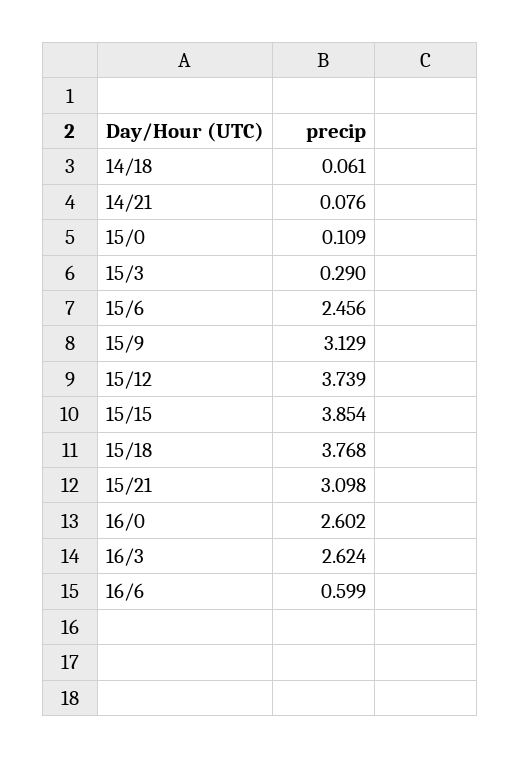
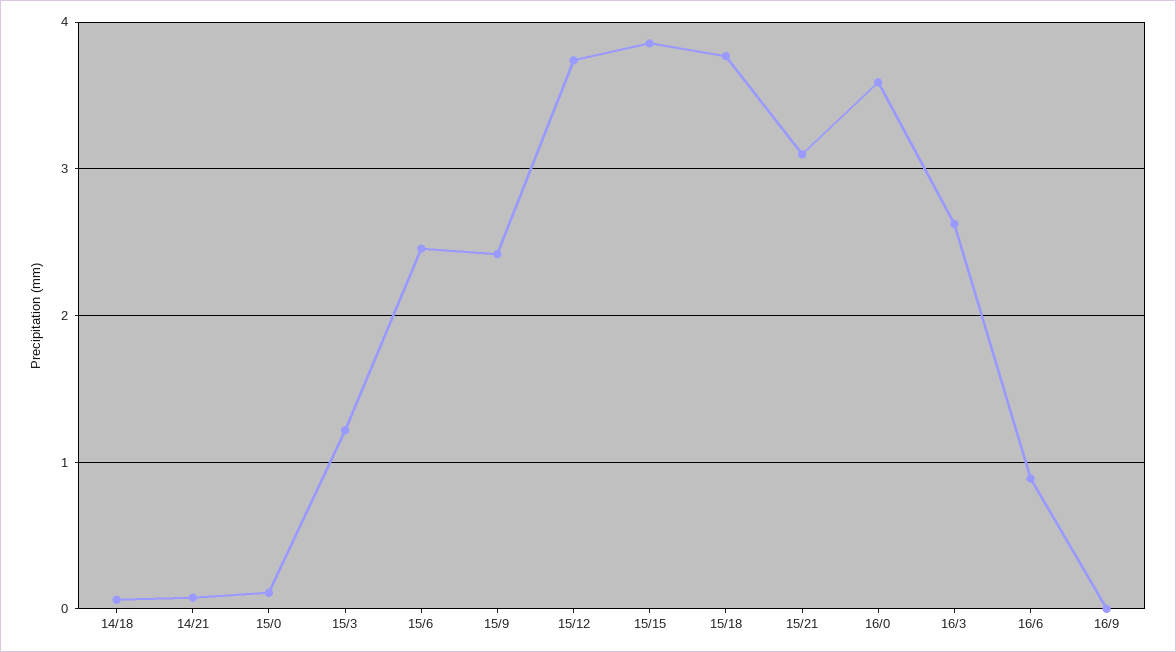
15/3: 0.29 -> 1.2
15/9: 3.129 -> 2.4
16/0: 2.602 -> 3.6
16/6: 0.599 -> 0.9
16/9: none -> 0

